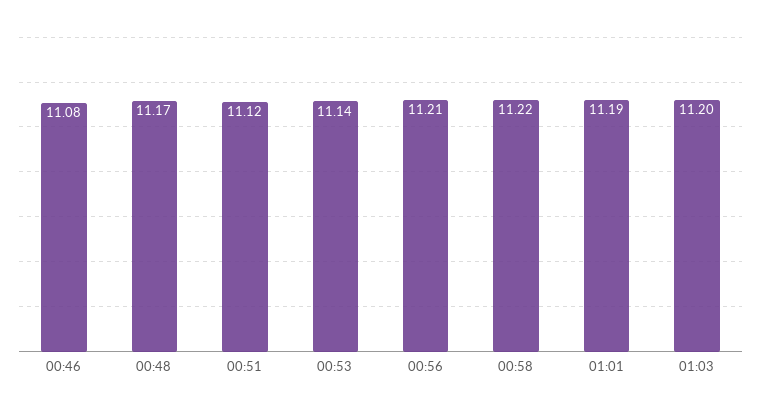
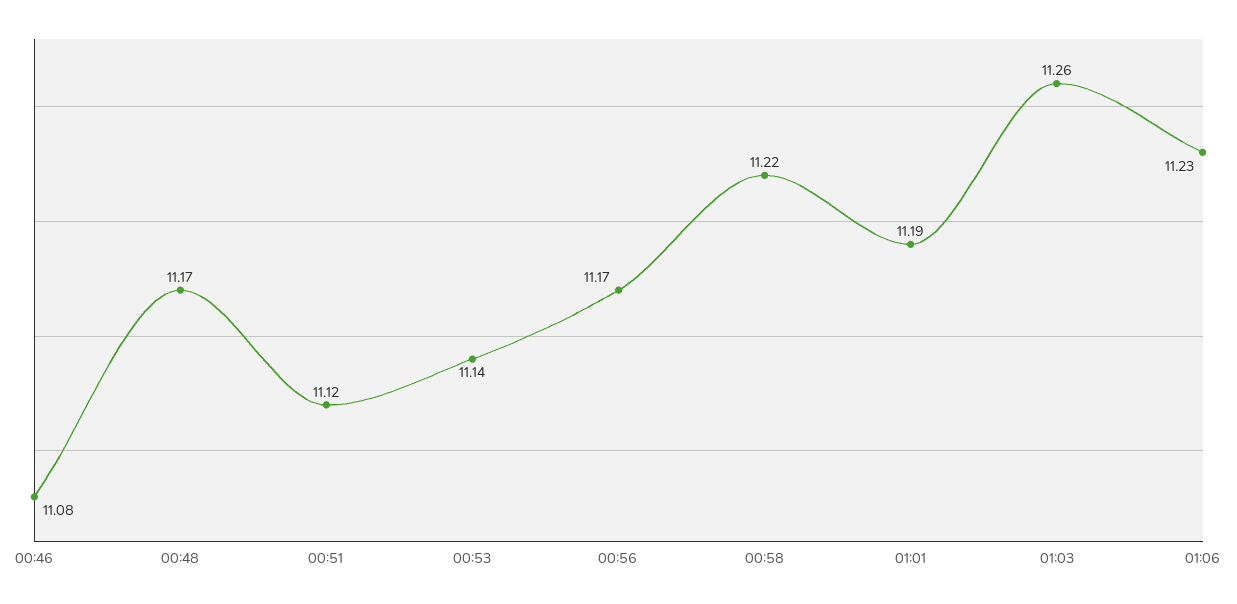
00:56: 11.21 -> 11.17
01:03: 11.2 -> 11.26
01:06: none -> 11.23

